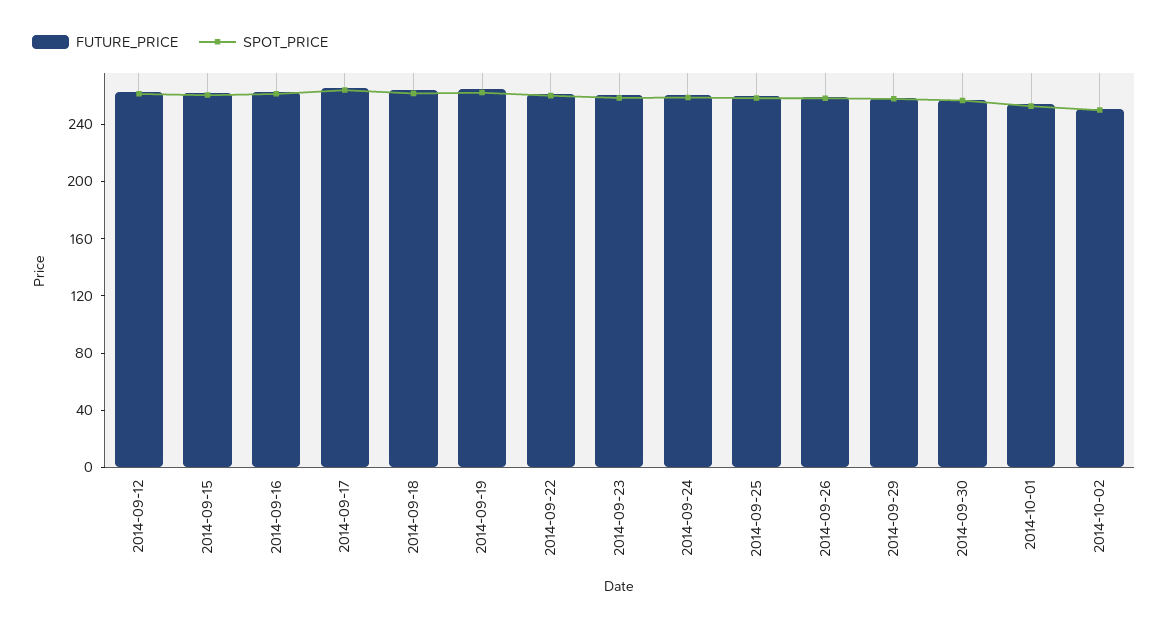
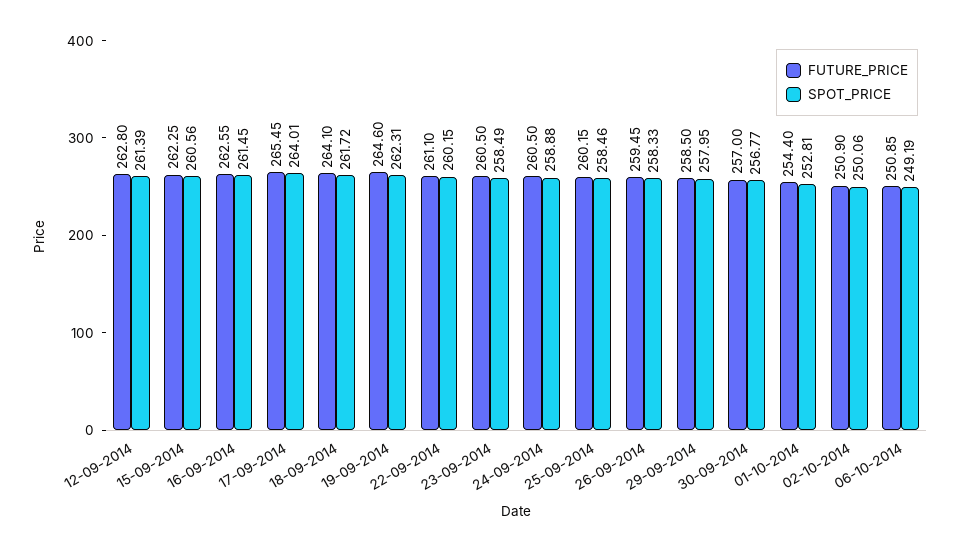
FUTURE_PRICE, 06-10-2014: none -> 250.85
SPOT_PRICE, 06-10-2014: none -> 249.19

